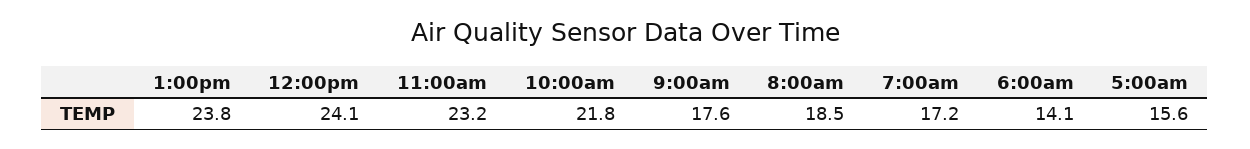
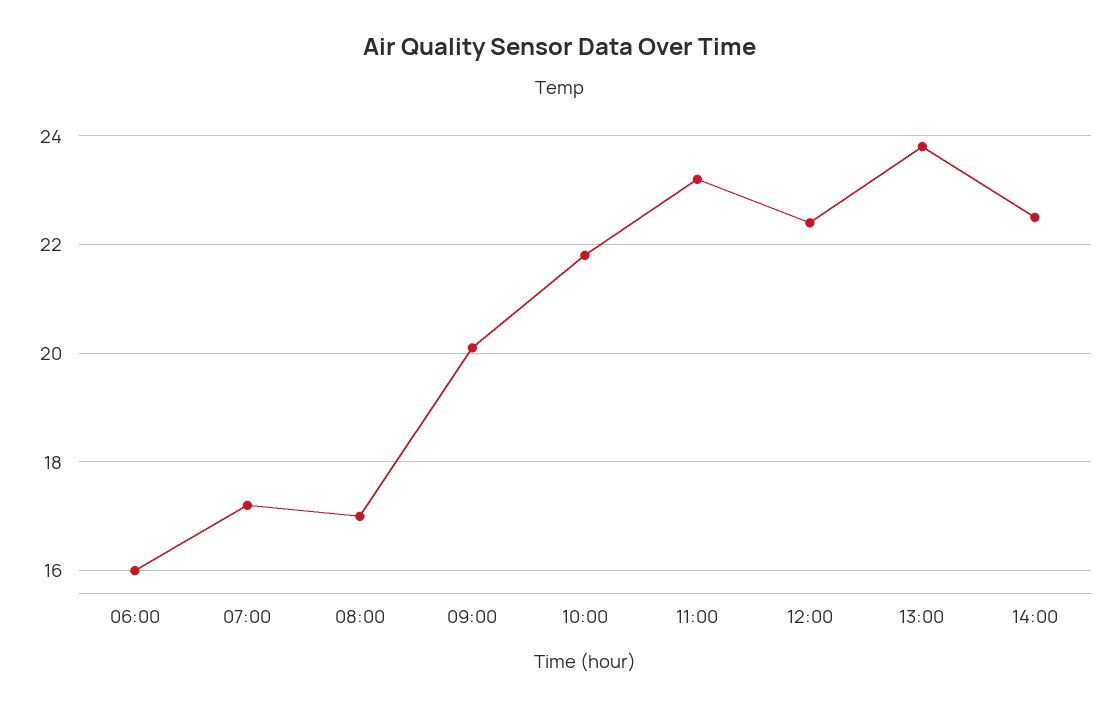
12:00pm: 24.1 -> 22.5
9:00am: 17.6 -> 20
8:00am: 18.5 -> 17
6:00am: 14.1 -> 16
5:00am: 15.6 -> none
14:00: none -> 22.5

